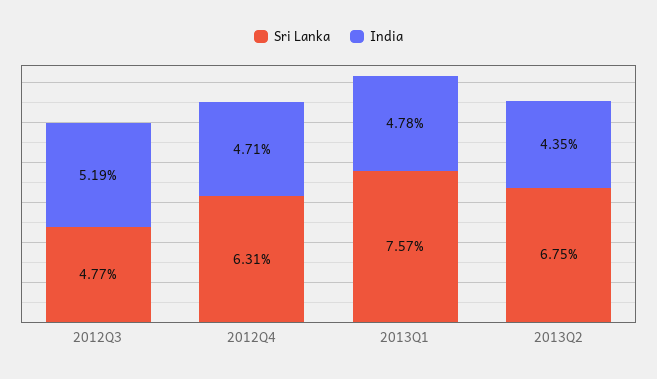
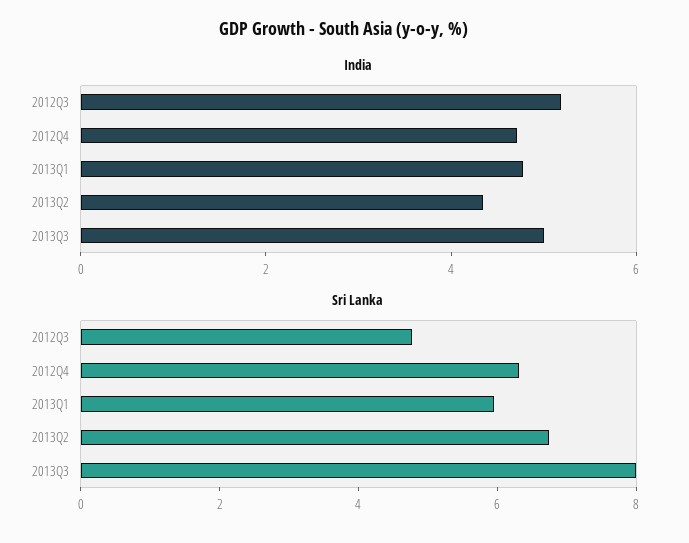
Sri Lanka, 2013Q1: 7.57 -> 6
India, 2013Q3: none -> 5
Sri Lanka, 2013Q3: none -> 8

